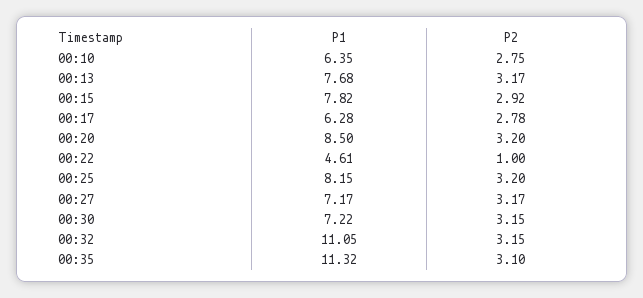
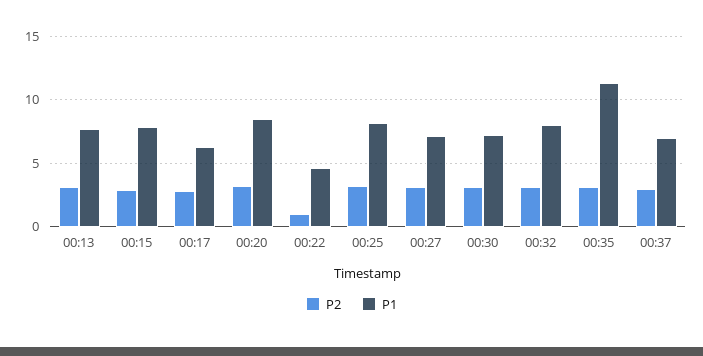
P1, 00:10: 6.35 -> none
P2, 00:10: 2.75 -> none
P1, 00:32: 11.05 -> 8
P2, 00:37: none -> 3
P1, 00:37: none -> 7

